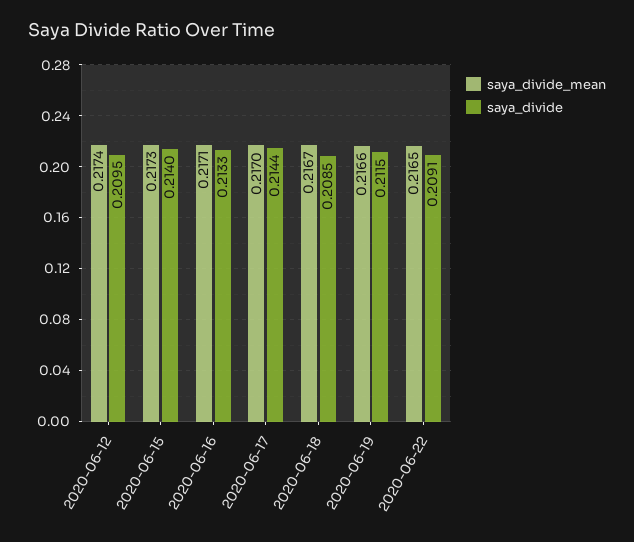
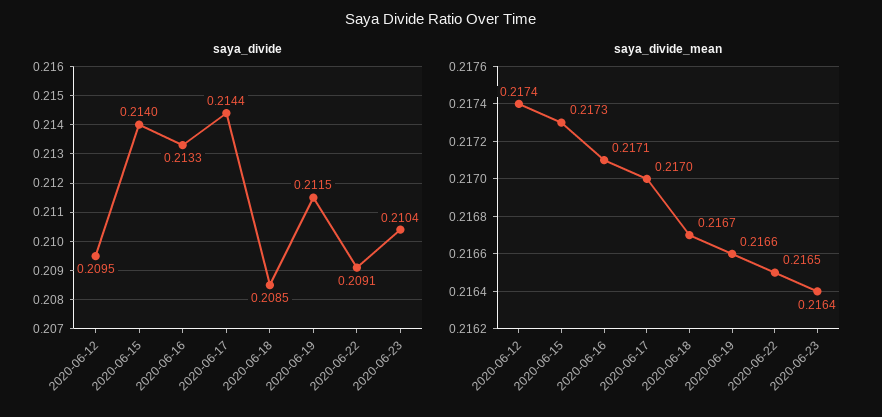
saya_divide, 2020-06-23: none -> 0.2104
saya_divide_mean, 2020-06-23: none -> 0.2164

